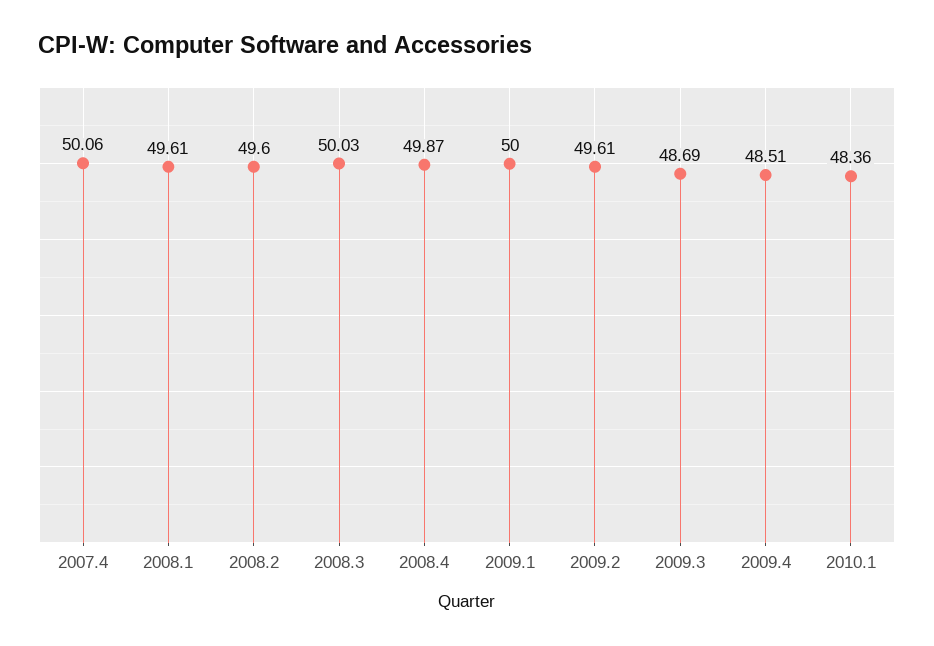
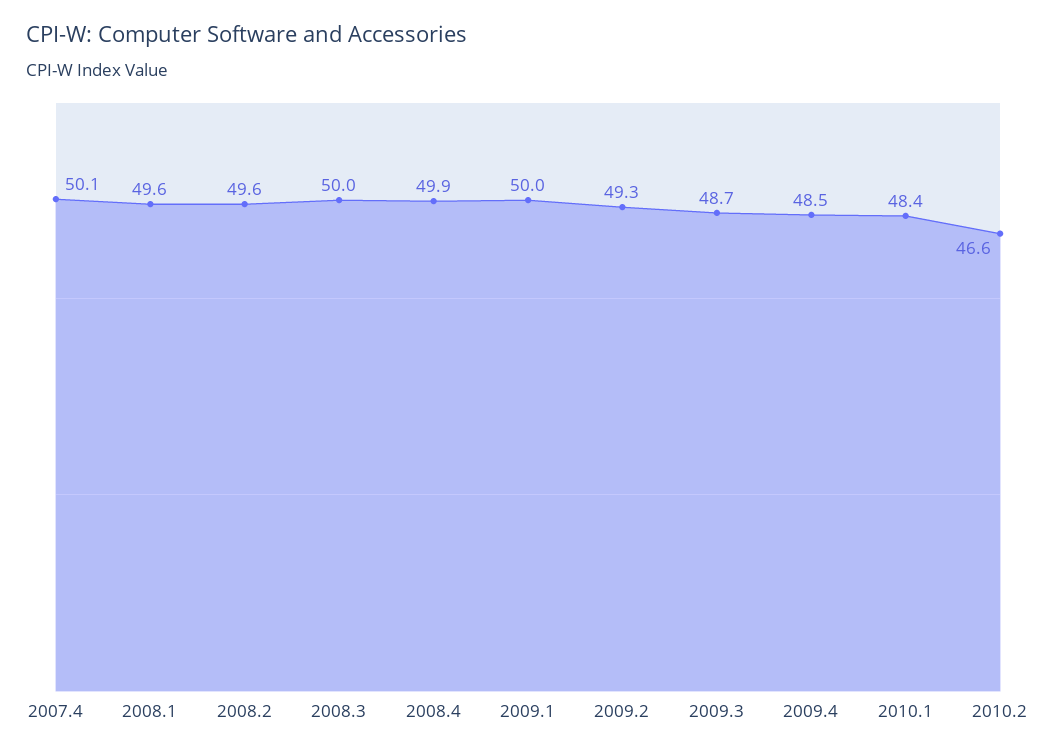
2009.2: 49.61 -> 49.3
2010.2: none -> 46.6

